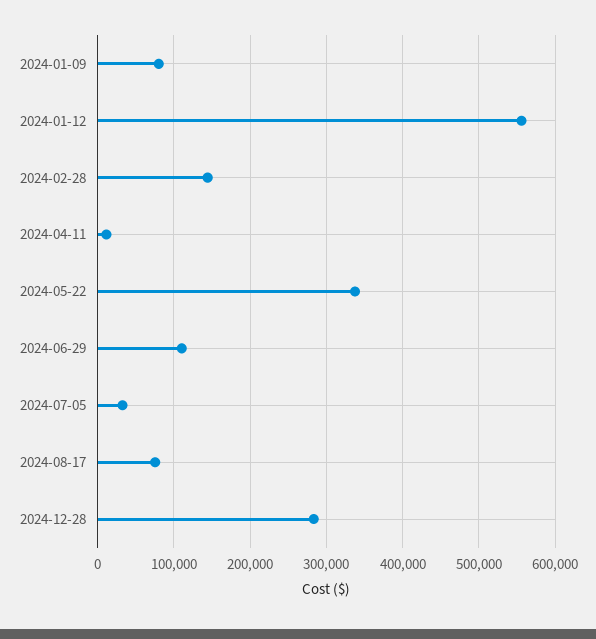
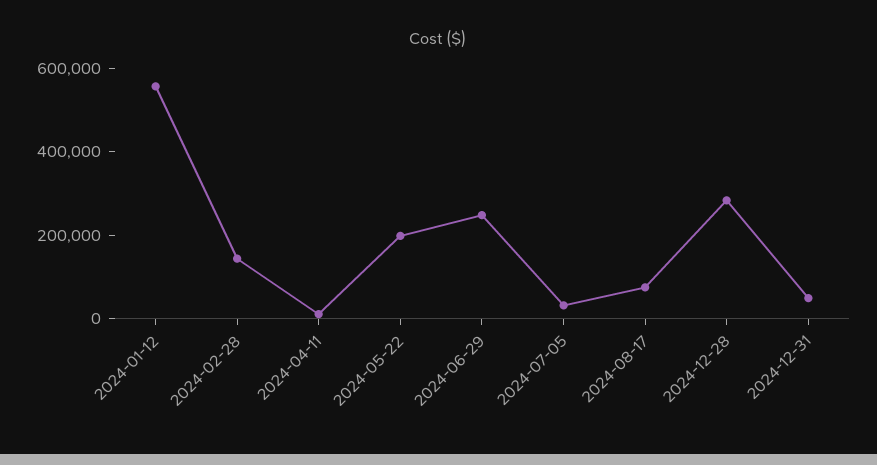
2024-01-09: 80000 -> none
2024-05-22: 340000 -> 200000
2024-06-29: 110000 -> 250000
2024-12-31: none -> 50000

